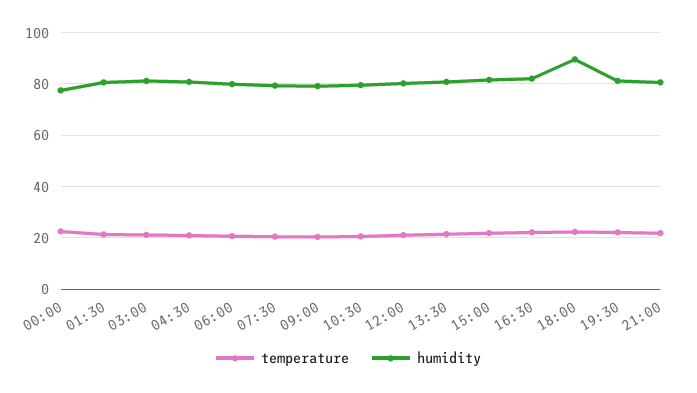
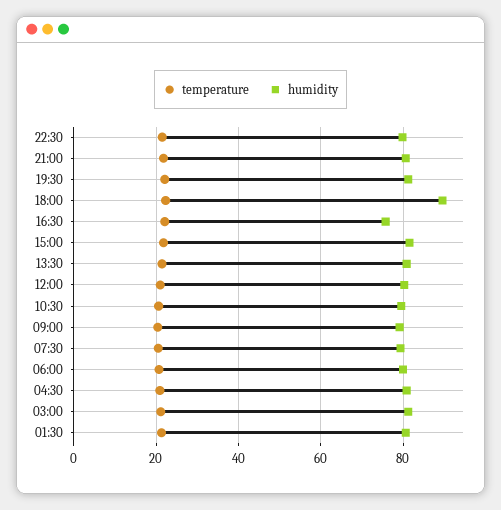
temperature, 00:00: 22.5 -> none
humidity, 00:00: 77.5 -> none
humidity, 16:30: 82.5 -> 76
temperature, 22:30: none -> 22
humidity, 22:30: none -> 80

